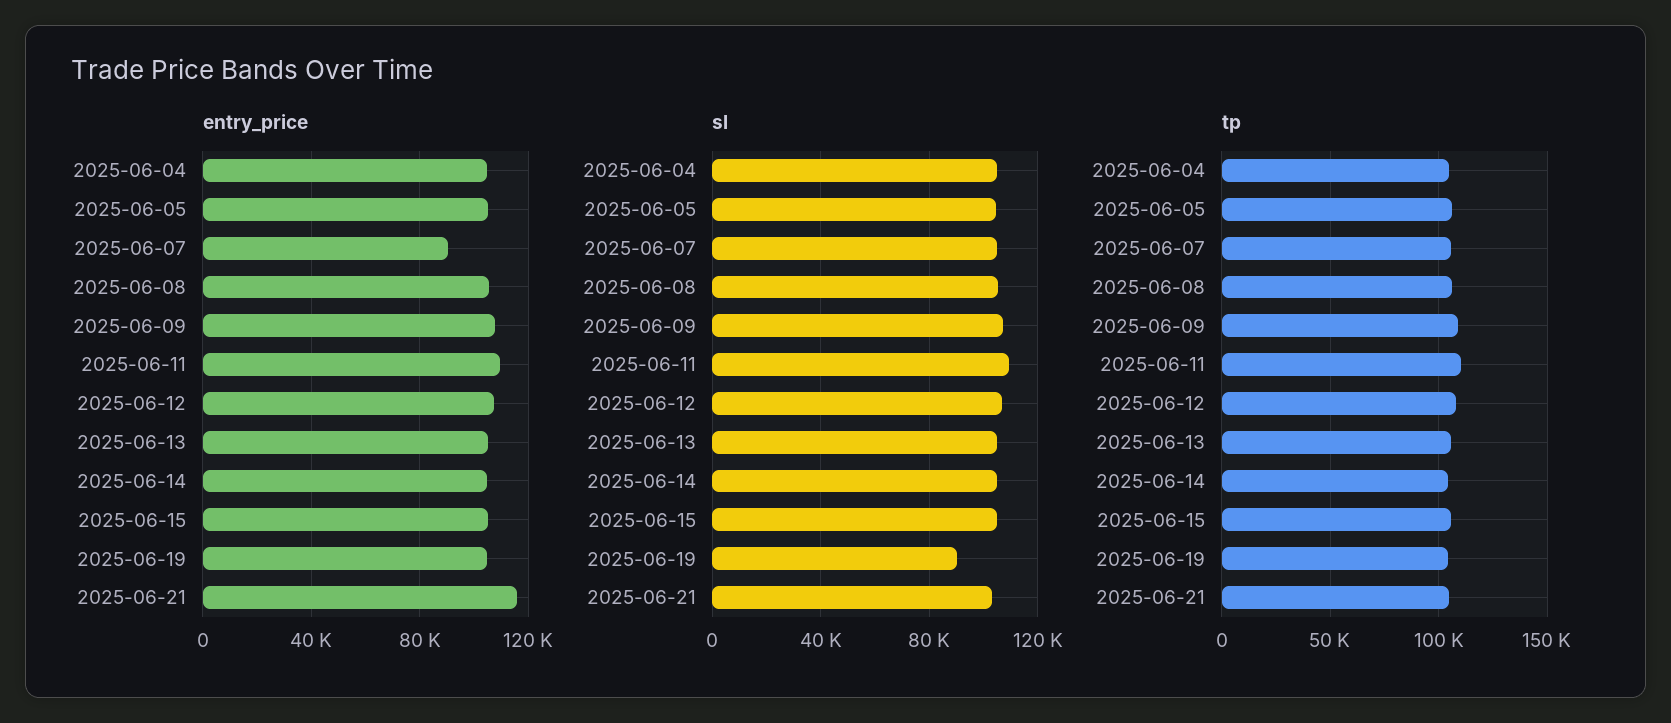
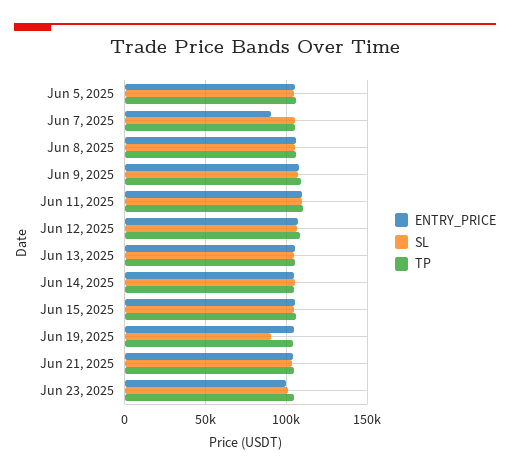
entry_price, 2025-06-04: 105000 -> none
entry_price, 2025-06-21: 115000 -> 105000
sl, 2025-06-04: 105000 -> none
tp, 2025-06-04: 105000 -> none
entry_price, Jun 23, 2025: none -> 100000
sl, Jun 23, 2025: none -> 100000
tp, Jun 23, 2025: none -> 105000

